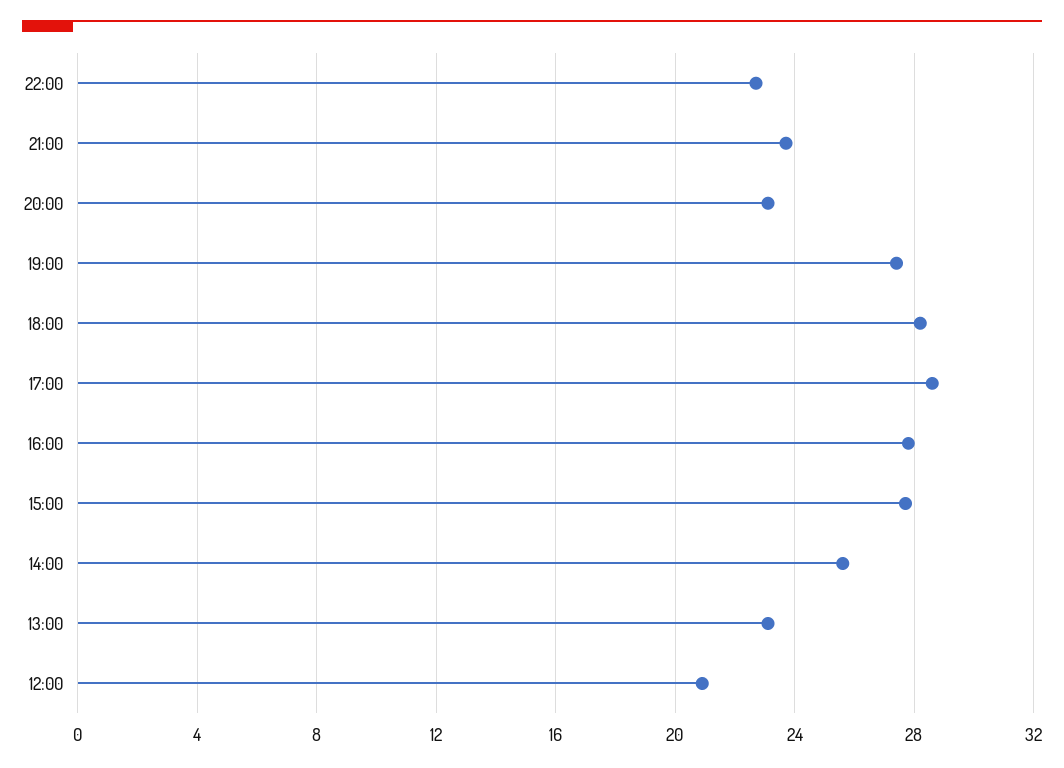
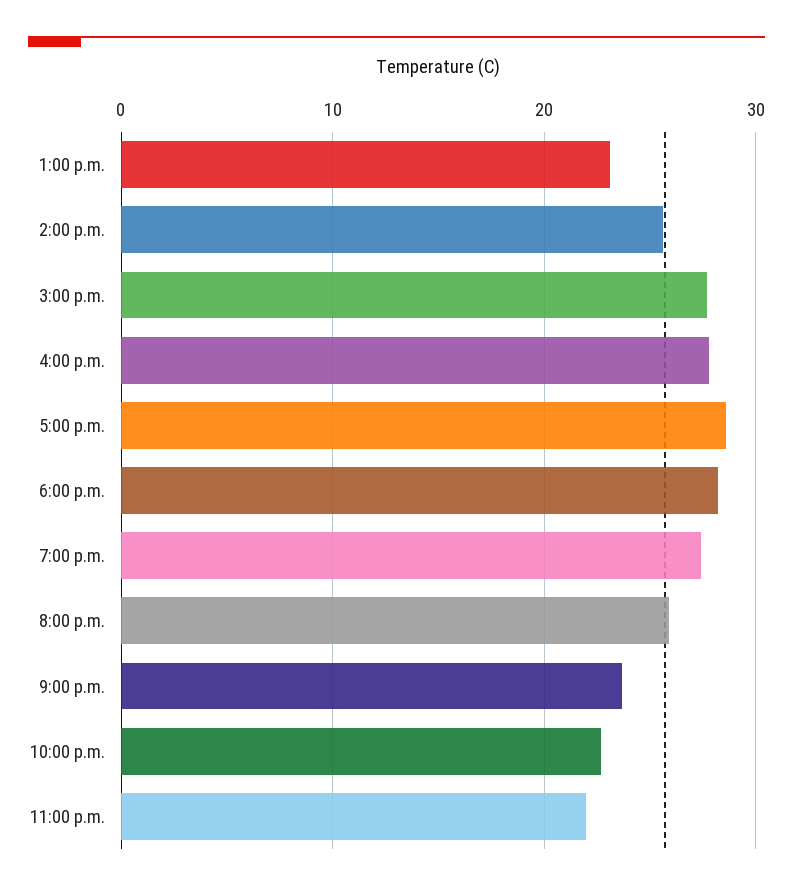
20:00: 23 -> 26
12:00: 21 -> none
11:00 p.m.: none -> 22

